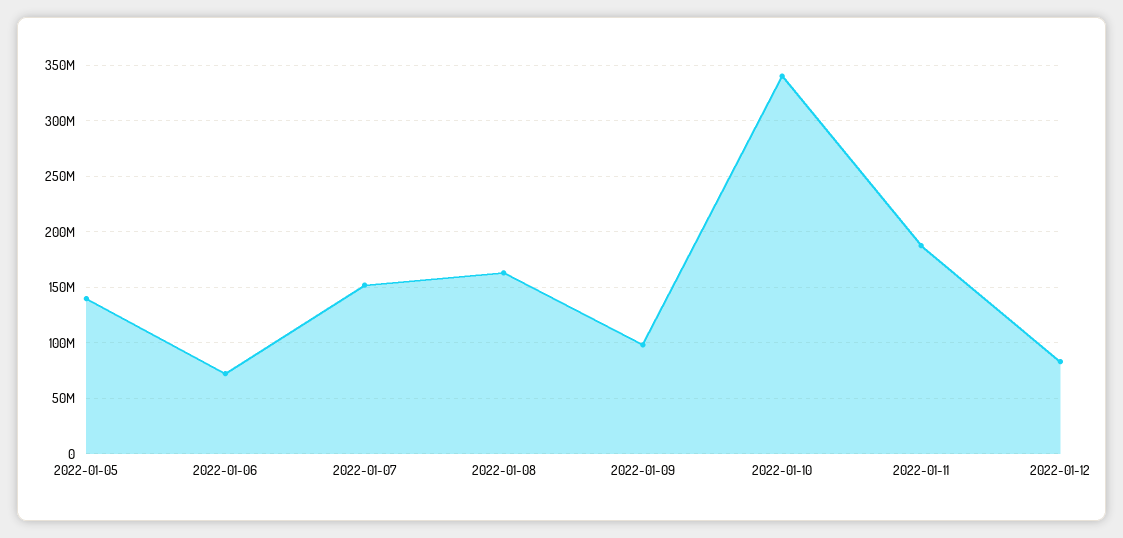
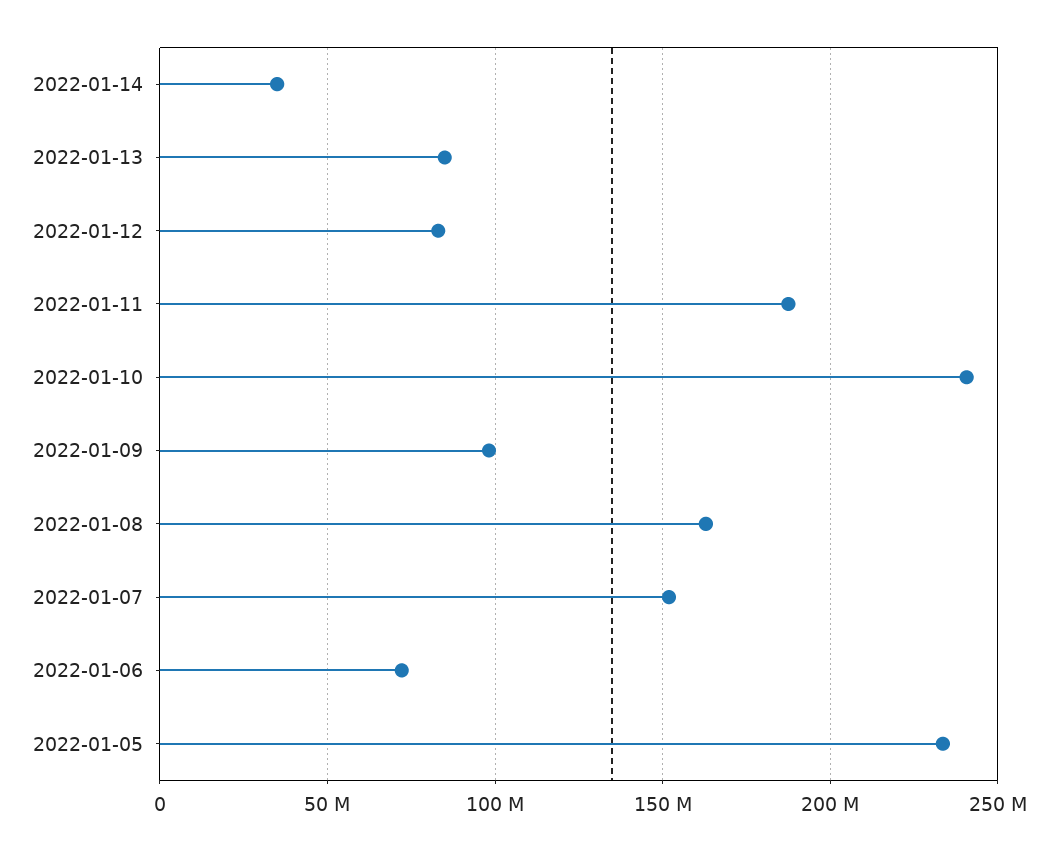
2022-01-05: 140000000 -> 235000000
2022-01-10: 340000000 -> 240000000
2022-01-14: none -> 35000000
2022-01-13: none -> 85000000

